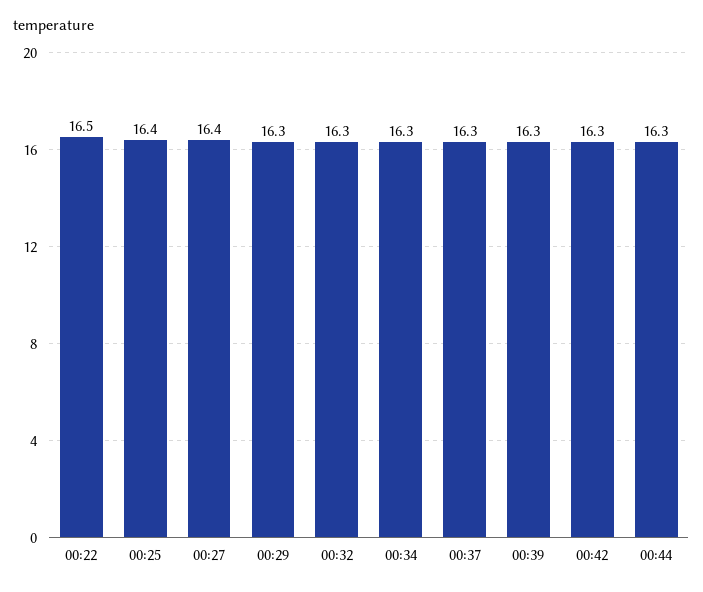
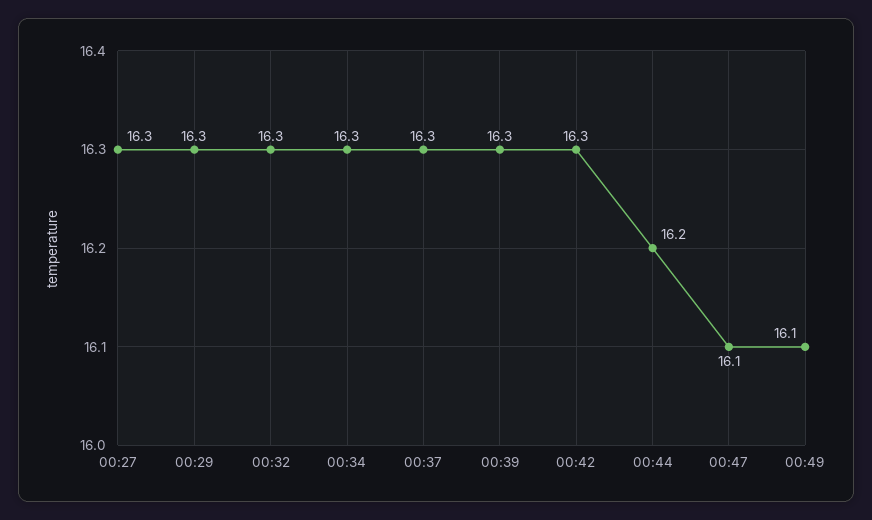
00:22: 16.5 -> none
00:25: 16.4 -> none
00:27: 16.4 -> 16.3
00:44: 16.3 -> 16.2
00:47: none -> 16.1
00:49: none -> 16.1

